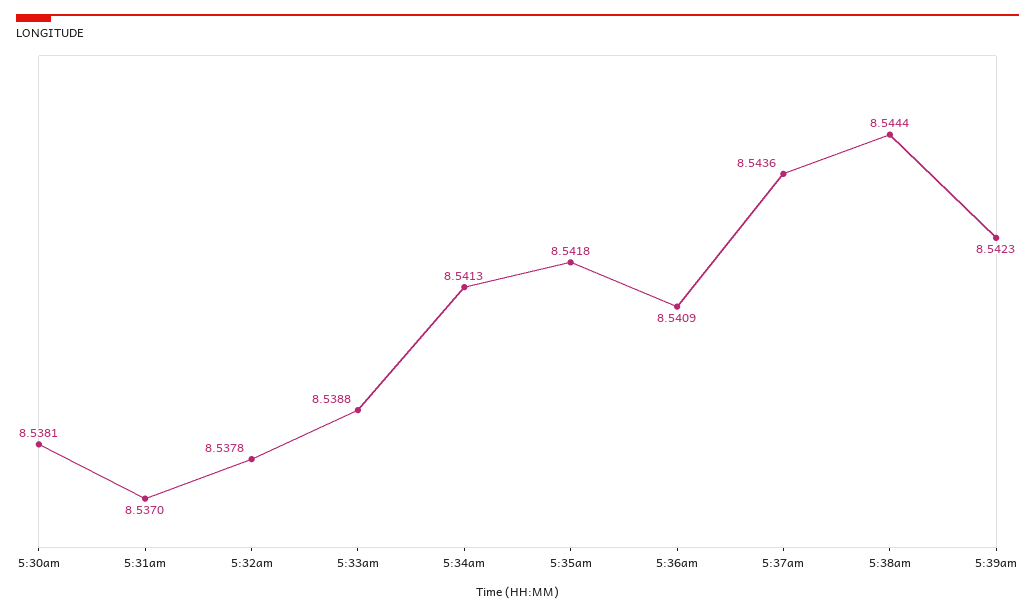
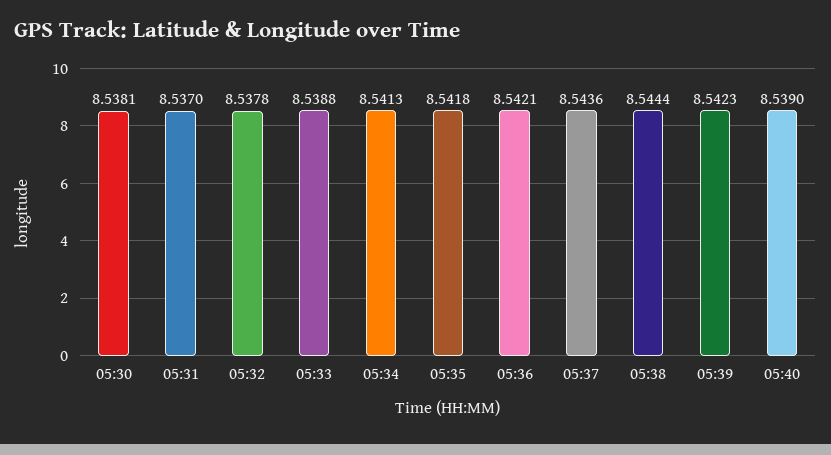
5:36am: 8.5409 -> 8.5421
05:40: none -> 8.539

